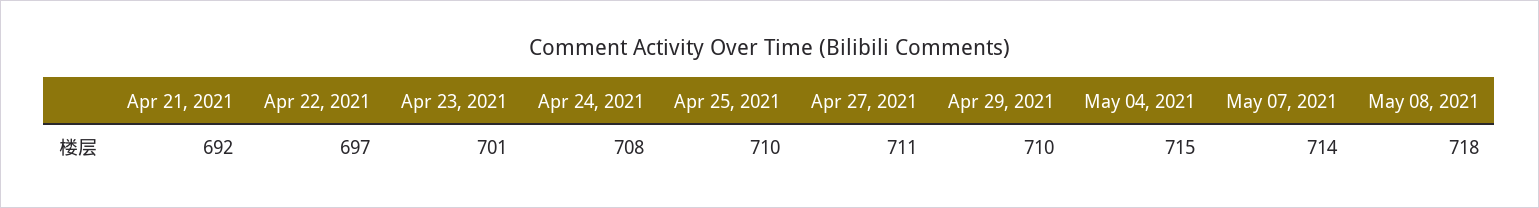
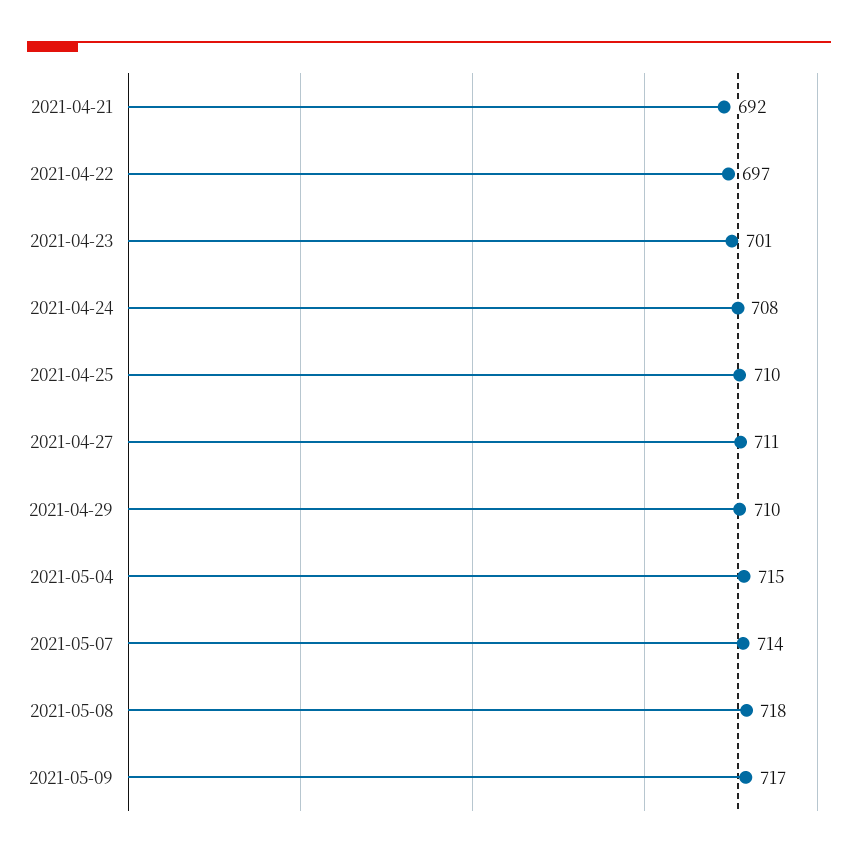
2021-05-09: none -> 717

